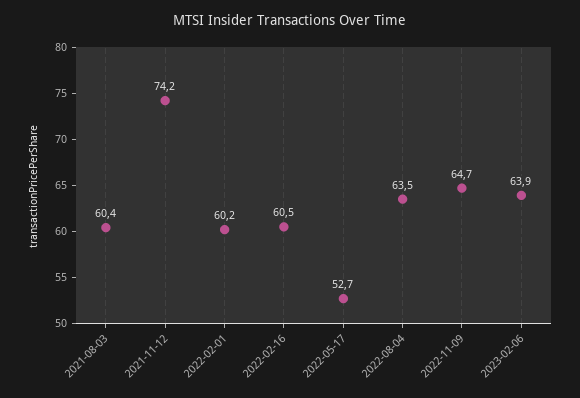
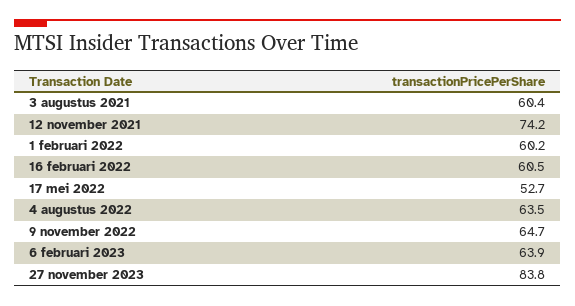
27 november 2023: none -> 83.8

